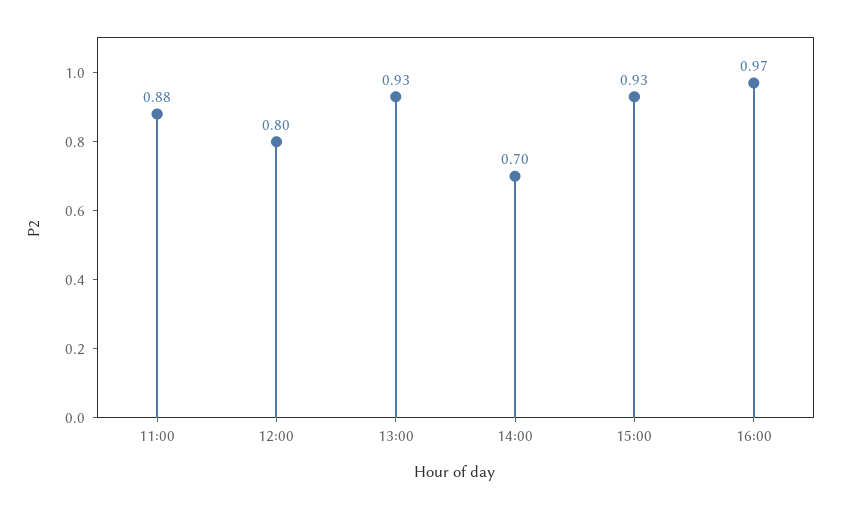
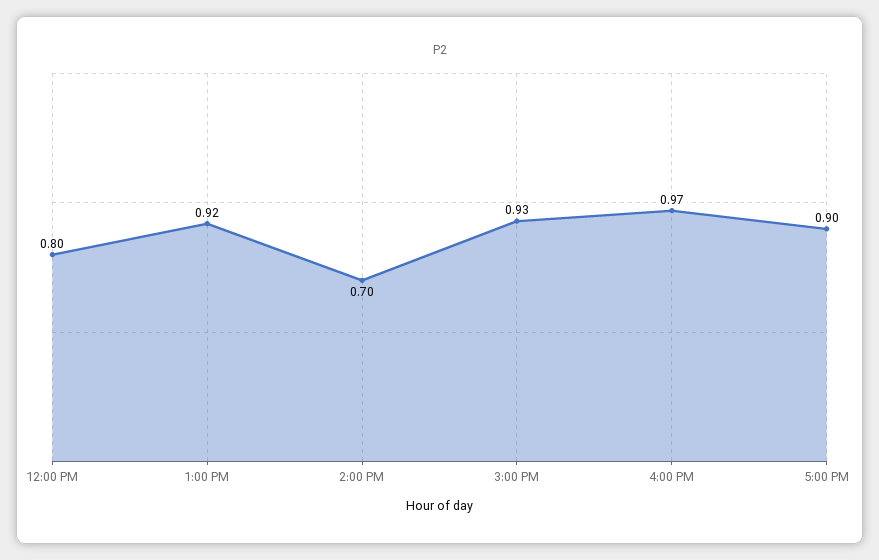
11:00: 0.88 -> none
13:00: 0.93 -> 0.92
5:00 PM: none -> 0.9

